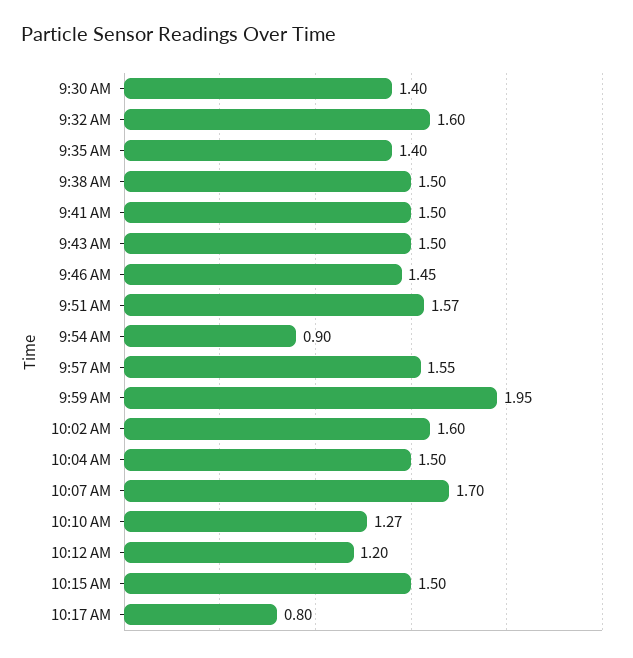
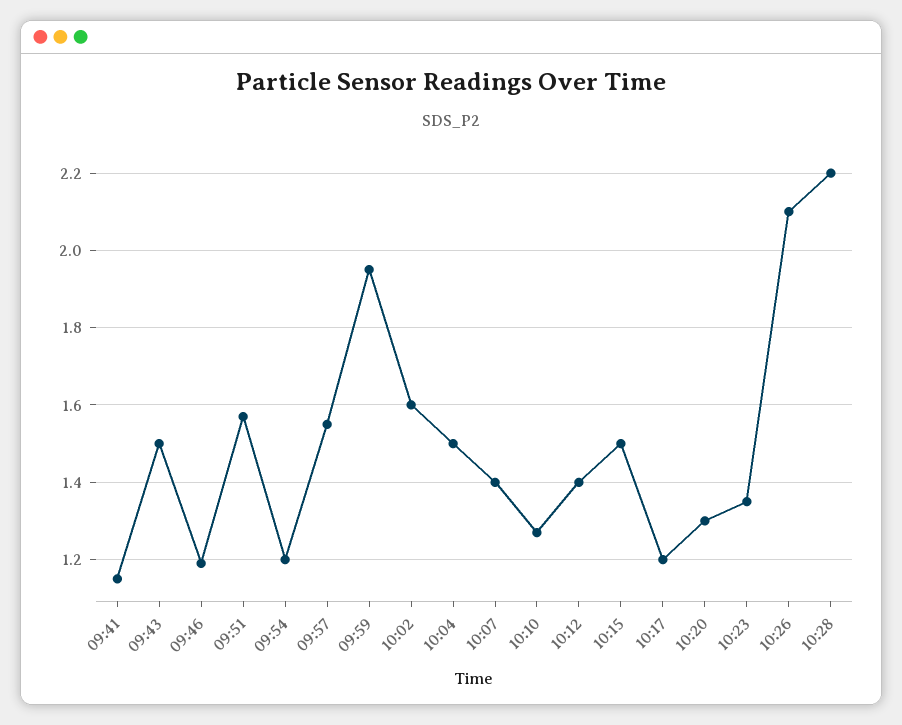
9:30 AM: 1.4 -> none
9:32 AM: 1.6 -> none
9:35 AM: 1.4 -> none
9:38 AM: 1.5 -> none
9:41 AM: 1.5 -> 1.15
9:46 AM: 1.45 -> 1.2
9:54 AM: 0.9 -> 1.2
10:07 AM: 1.7 -> 1.4
10:12 AM: 1.2 -> 1.4
10:17 AM: 0.8 -> 1.2
10:20: none -> 1.3
10:23: none -> 1.35
10:26: none -> 2.1
10:28: none -> 2.2

